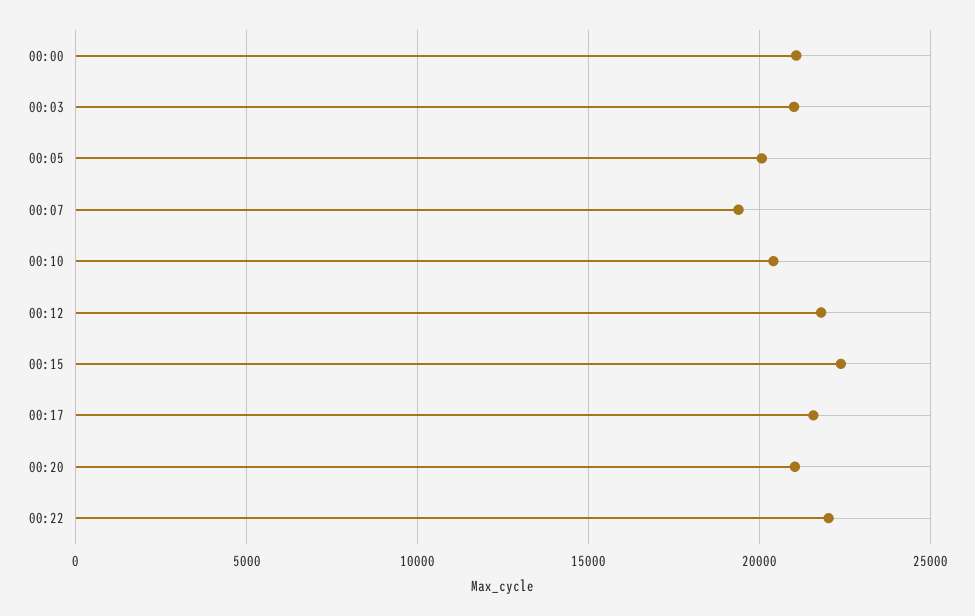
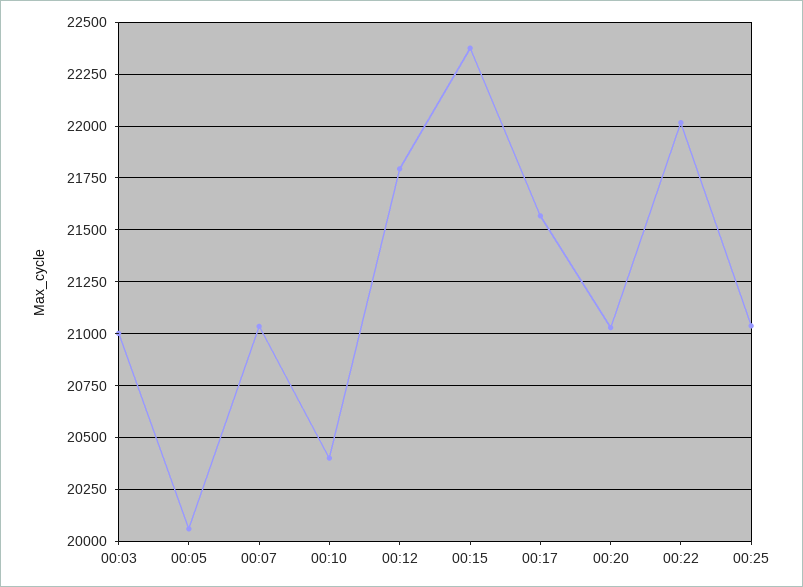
00:00: 21000 -> none
00:07: 19500 -> 21050
00:25: none -> 21050

